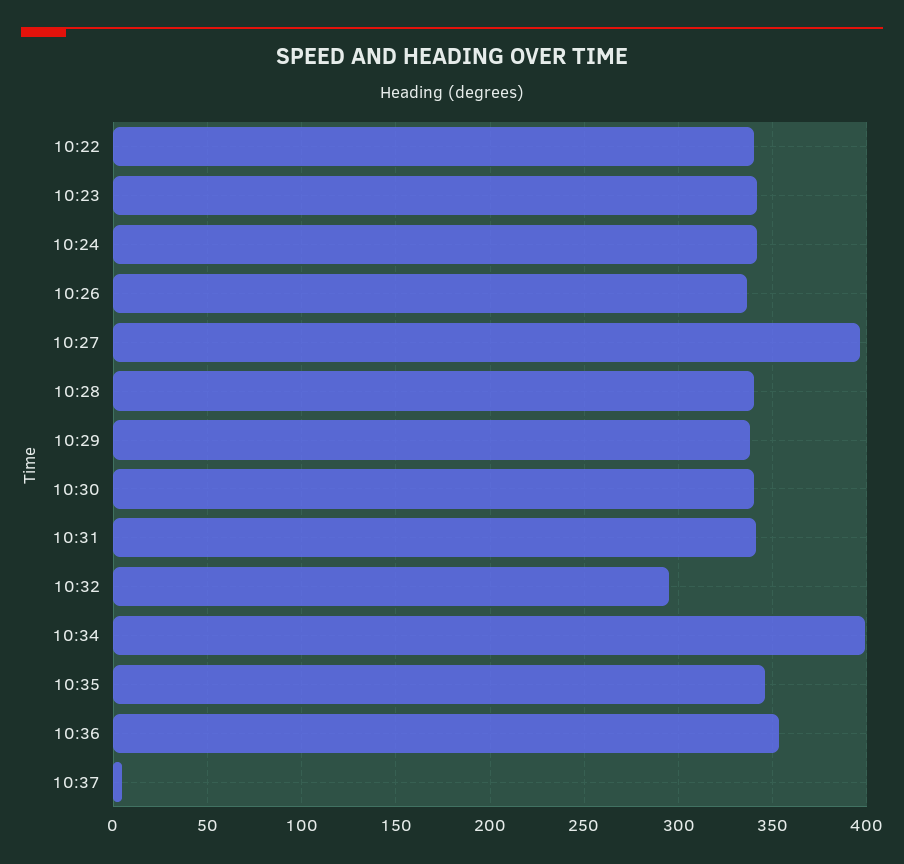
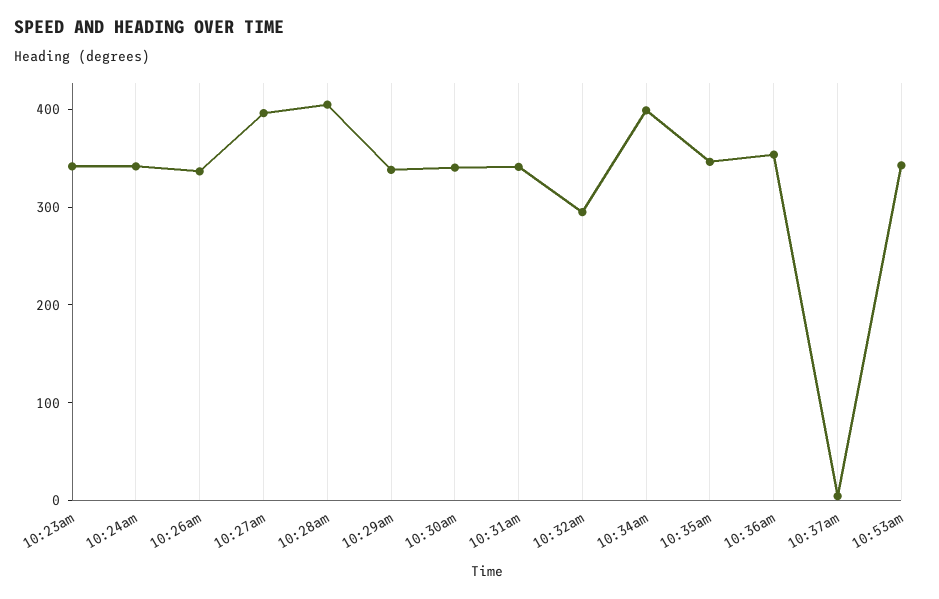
10:22: 340 -> none
10:28: 340 -> 400
10:53am: none -> 340

